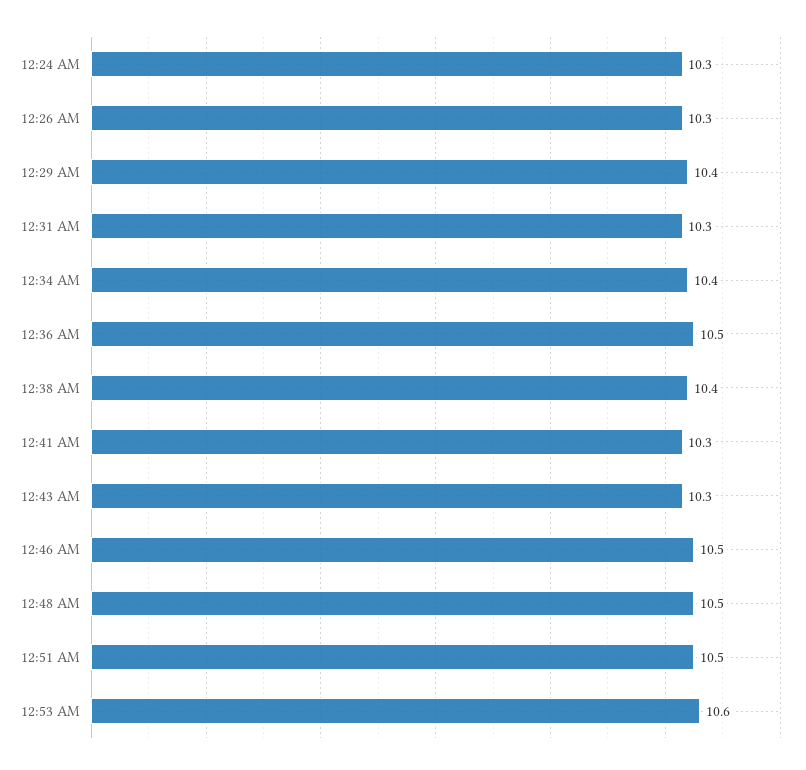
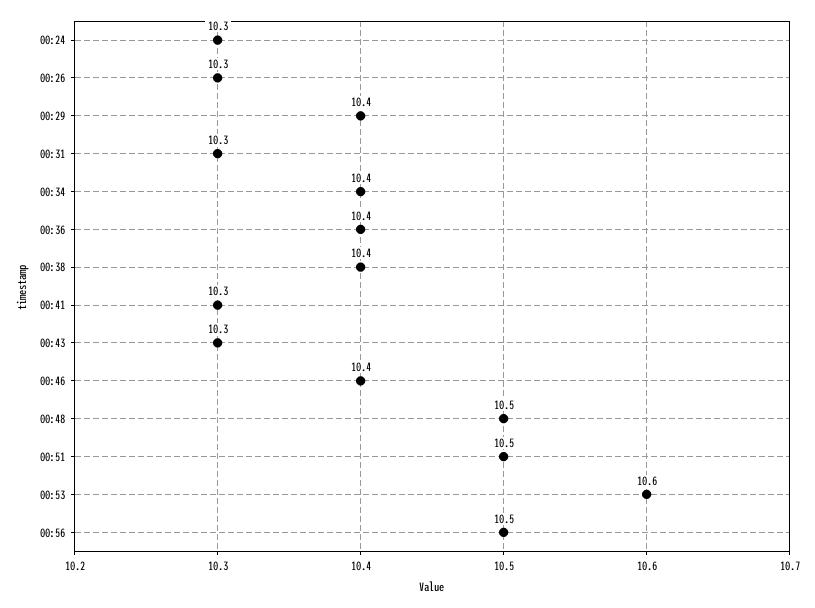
12:36 AM: 10.5 -> 10.4
12:46 AM: 10.5 -> 10.4
00:56: none -> 10.5

